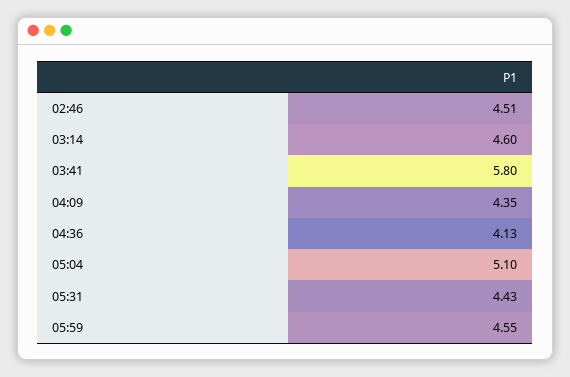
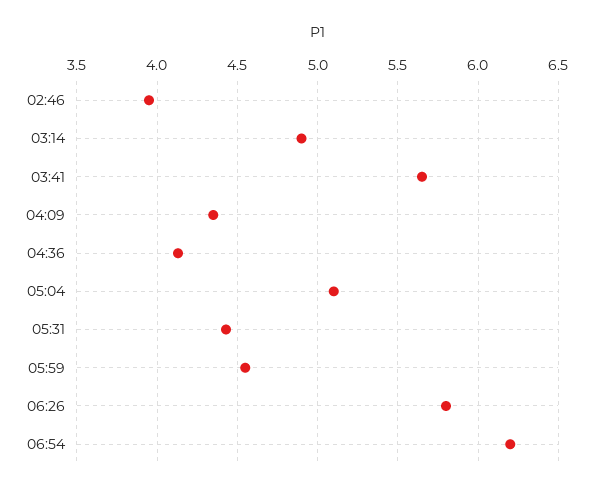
02:46: 4.51 -> 3.95
03:14: 4.6 -> 4.9
03:41: 5.8 -> 5.65
06:26: none -> 5.8
06:54: none -> 6.2

